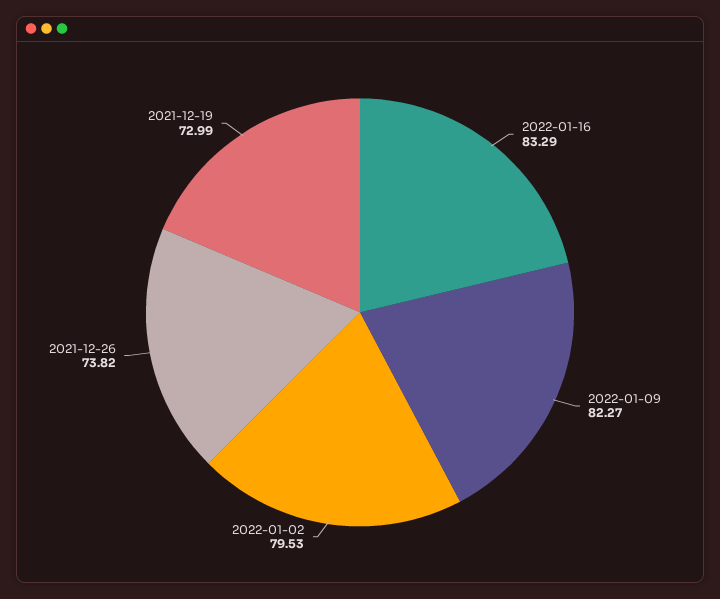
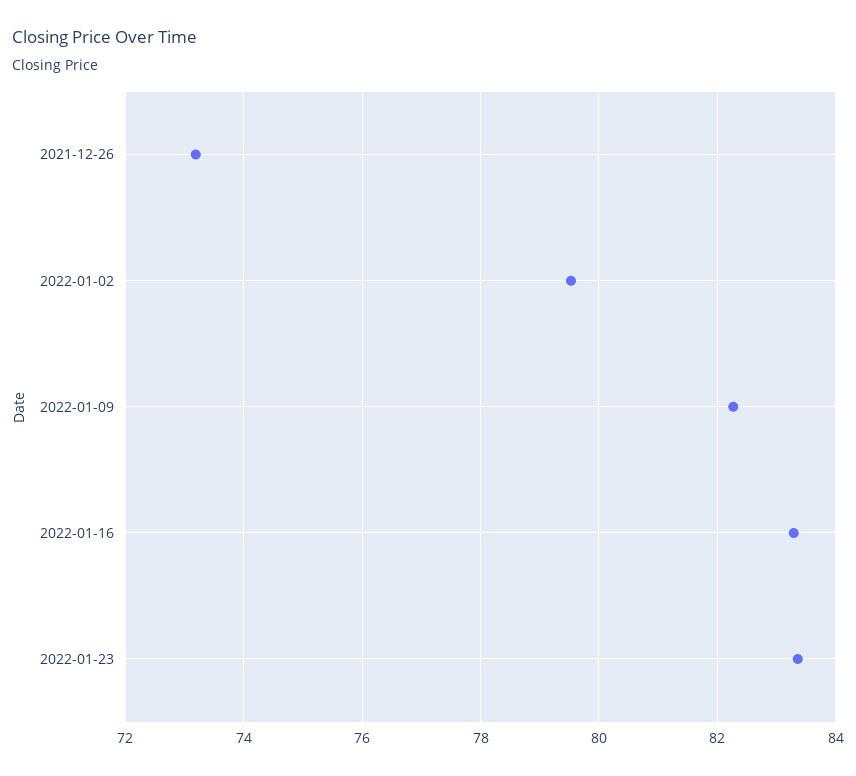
2021-12-26: 73.82 -> 73.2
2021-12-19: 72.99 -> none
2022-01-23: none -> 83.4

